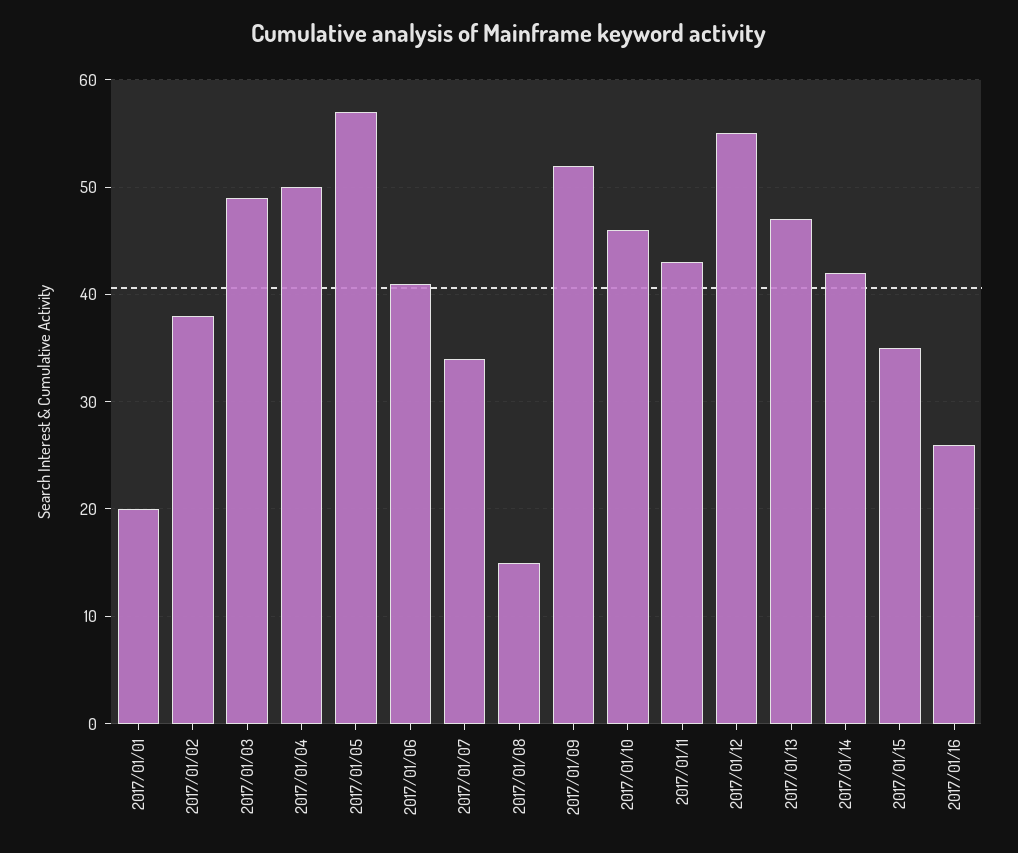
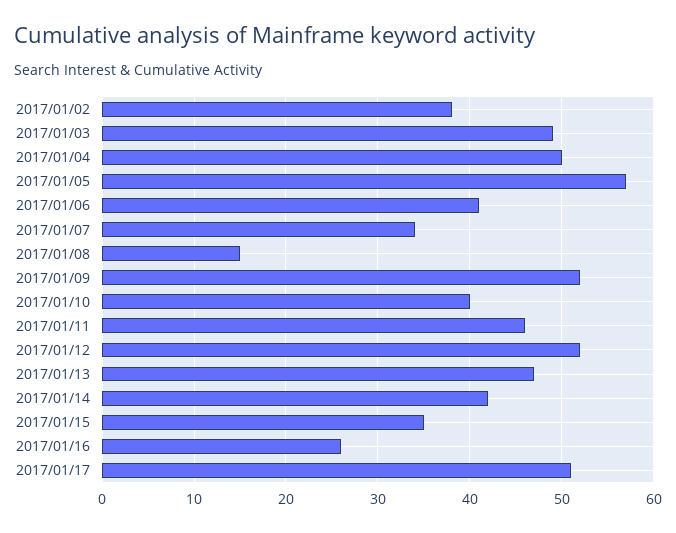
2017/01/01: 20 -> none
2017/01/10: 46 -> 40
2017/01/11: 43 -> 46
2017/01/12: 55 -> 52
2017/01/17: none -> 51

